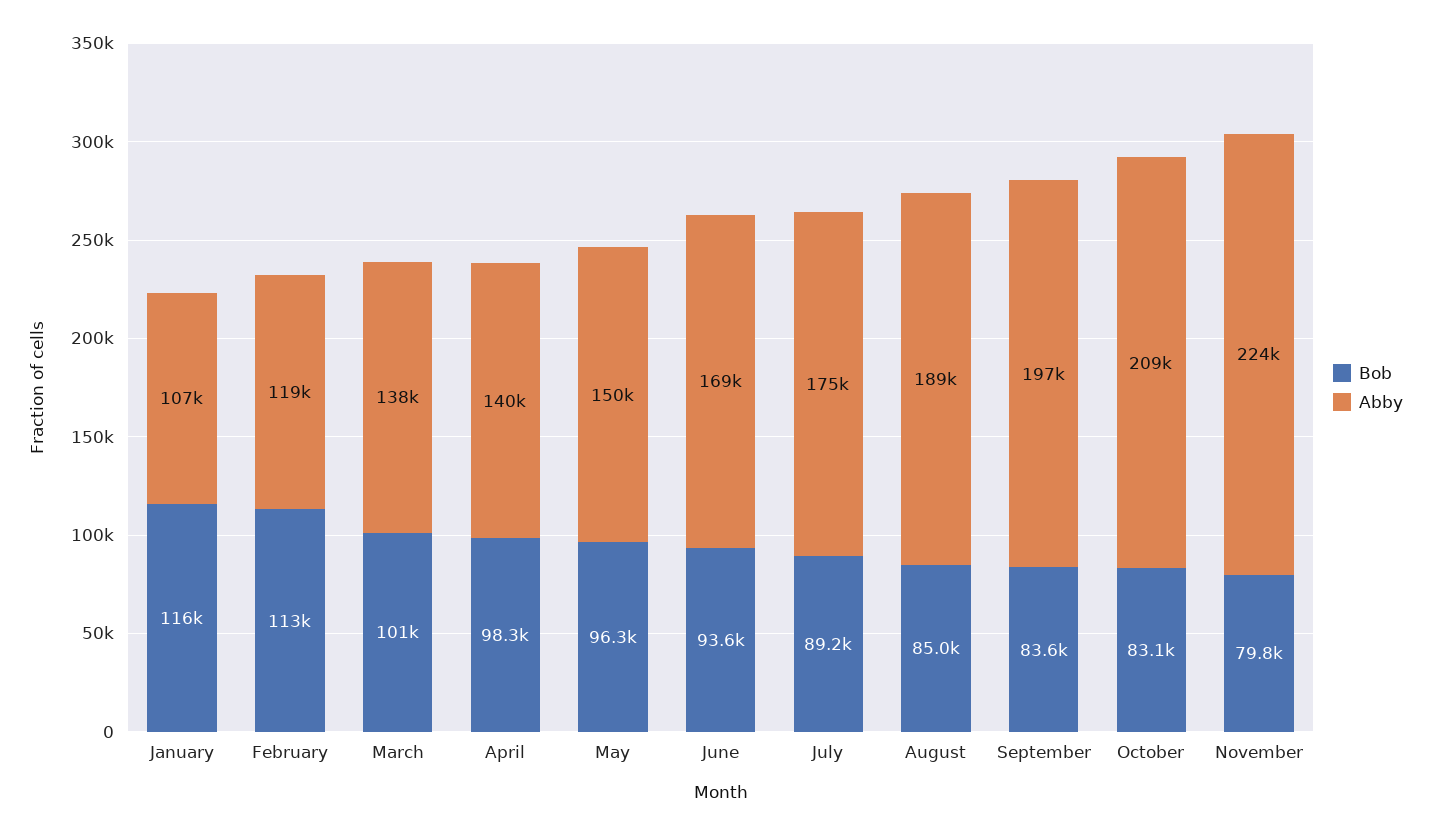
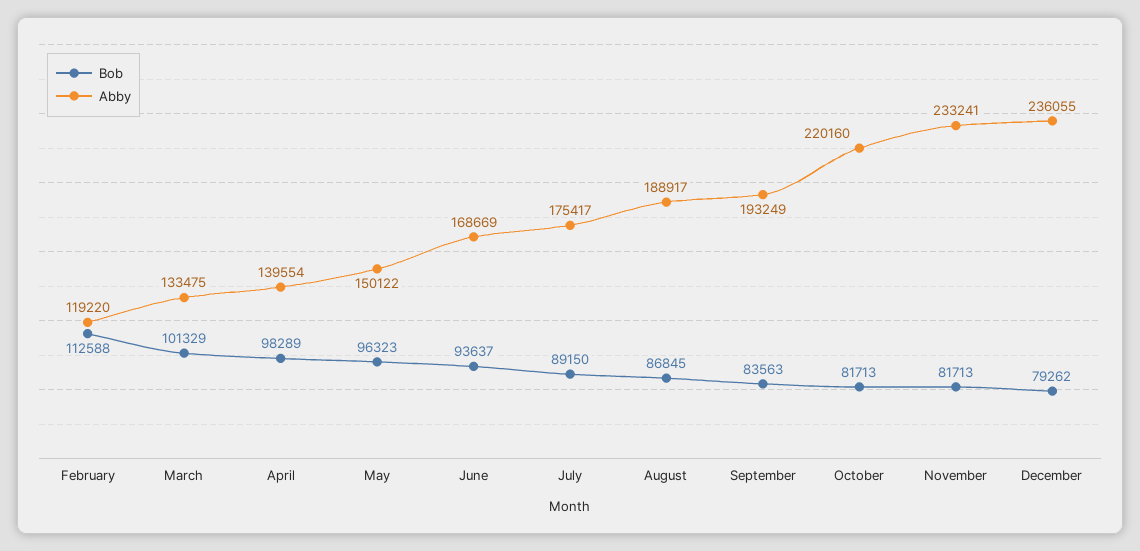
Bob, January: 116000 -> none
Abby, January: 107000 -> none
Abby, March: 138000 -> 133475
Bob, August: 85000 -> 86845
Abby, September: 197000 -> 193249
Bob, October: 83100 -> 81713
Abby, October: 209000 -> 220160
Bob, November: 79800 -> 81713
Abby, November: 224000 -> 233241
Bob, December: none -> 79262
Abby, December: none -> 236055

